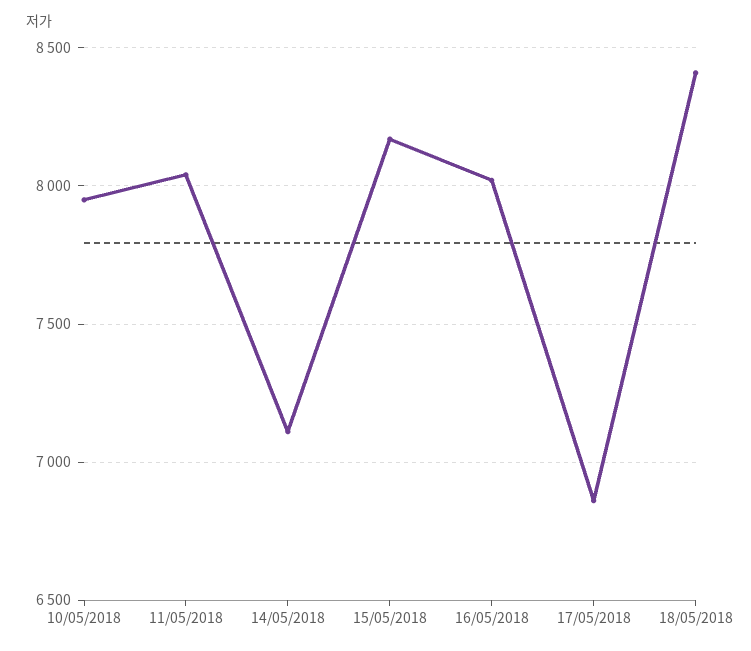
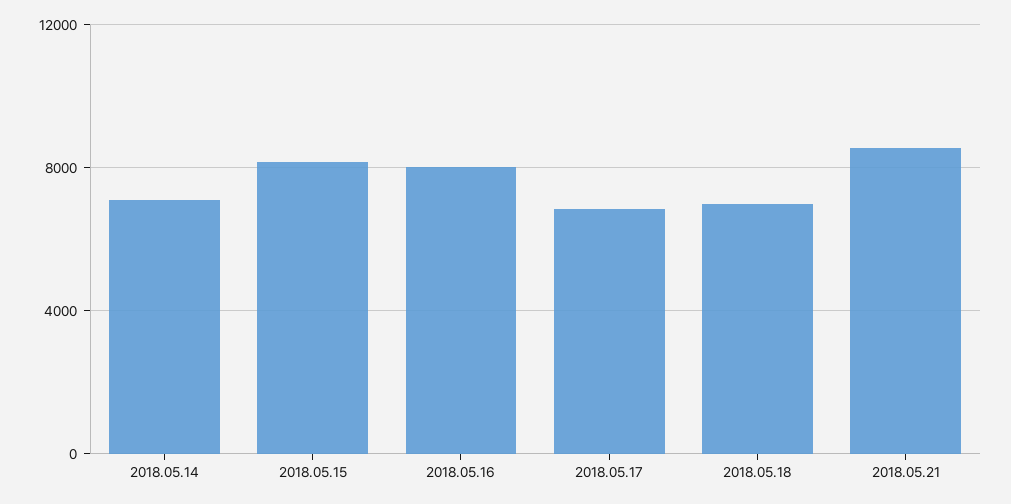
10/05/2018: 7950 -> none
11/05/2018: 8050 -> none
18/05/2018: 8400 -> 7000
2018.05.21: none -> 8500

